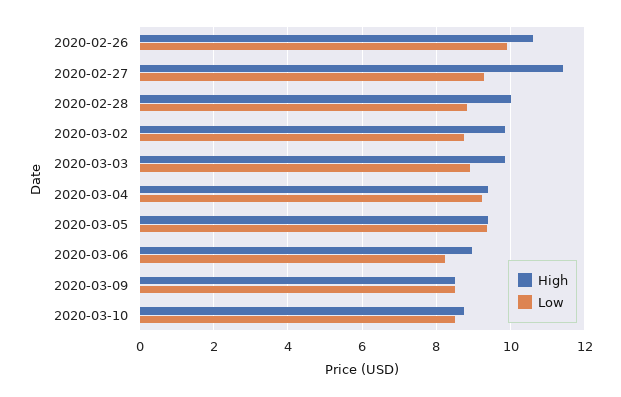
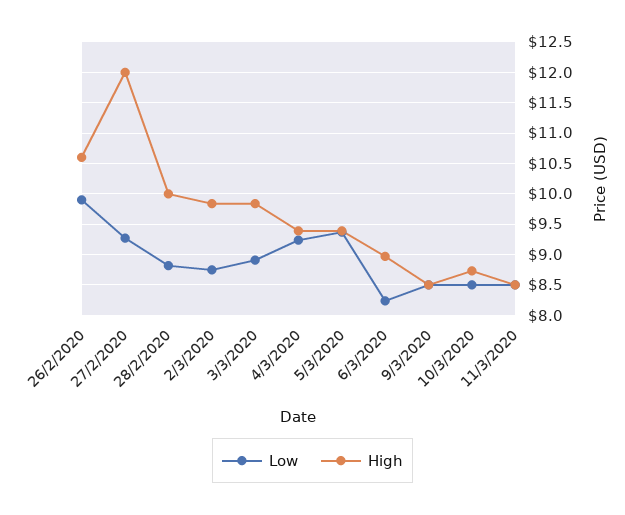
High, 2020-02-27: 11.4 -> 12
Low, 11/3/2020: none -> 8.5
High, 11/3/2020: none -> 8.5

